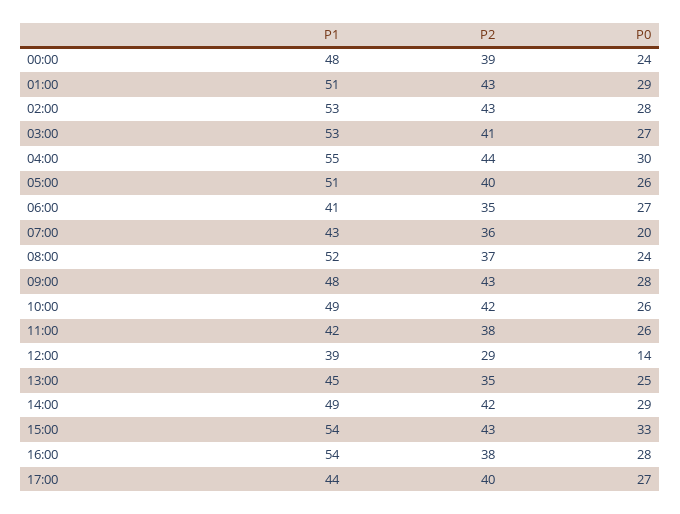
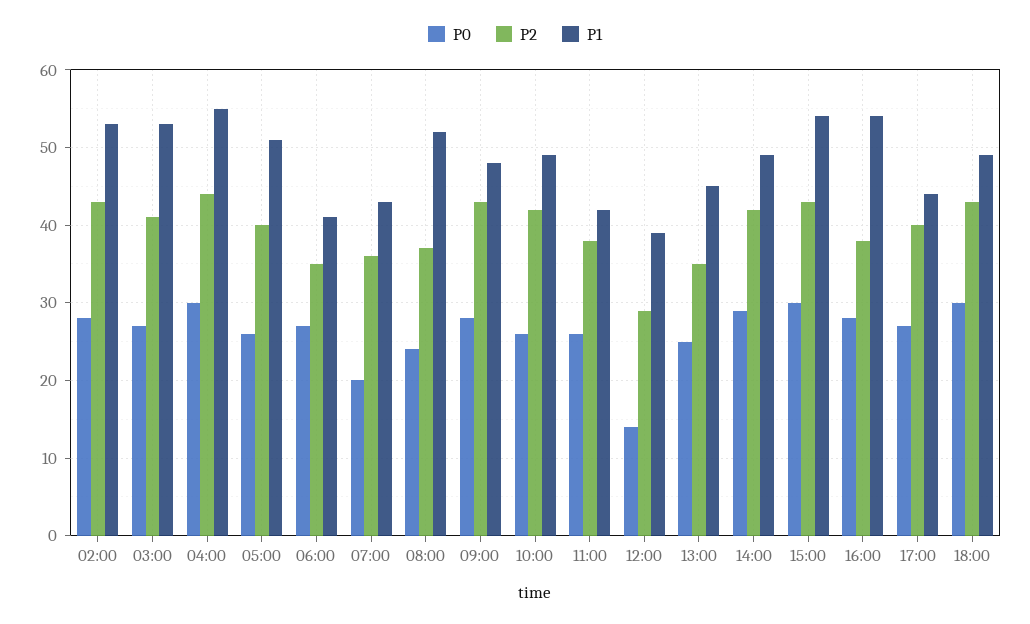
P1, 00:00: 48 -> none
P2, 00:00: 39 -> none
P0, 00:00: 24 -> none
P1, 01:00: 51 -> none
P2, 01:00: 43 -> none
P0, 01:00: 29 -> none
P0, 15:00: 33 -> 30
P0, 18:00: none -> 30
P2, 18:00: none -> 43
P1, 18:00: none -> 49

